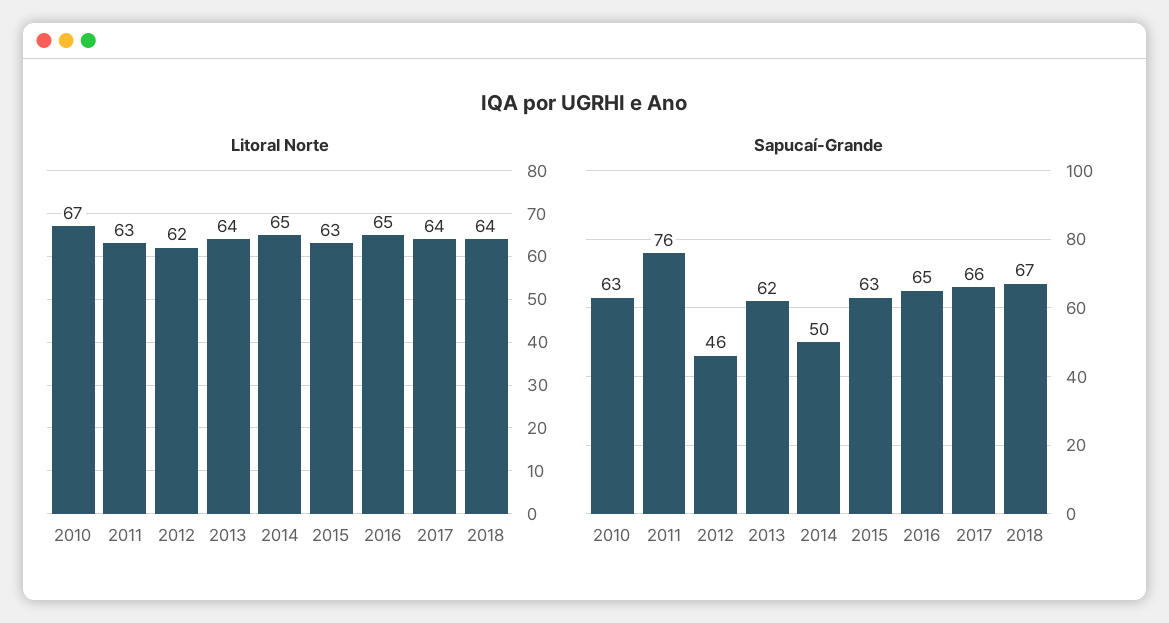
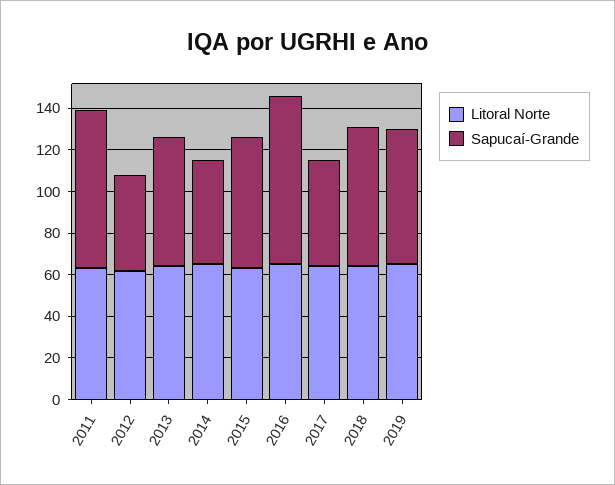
Litoral Norte, 2010: 67 -> none
Sapucaí-Grande, 2010: 63 -> none
Sapucaí-Grande, 2016: 65 -> 80
Sapucaí-Grande, 2017: 66 -> 50
Litoral Norte, 2019: none -> 65
Sapucaí-Grande, 2019: none -> 65

